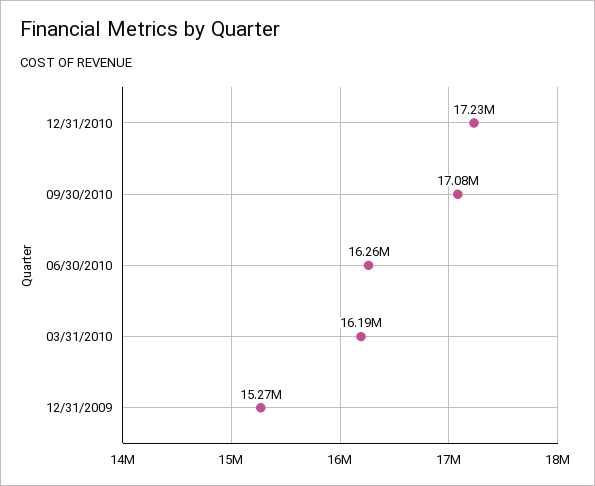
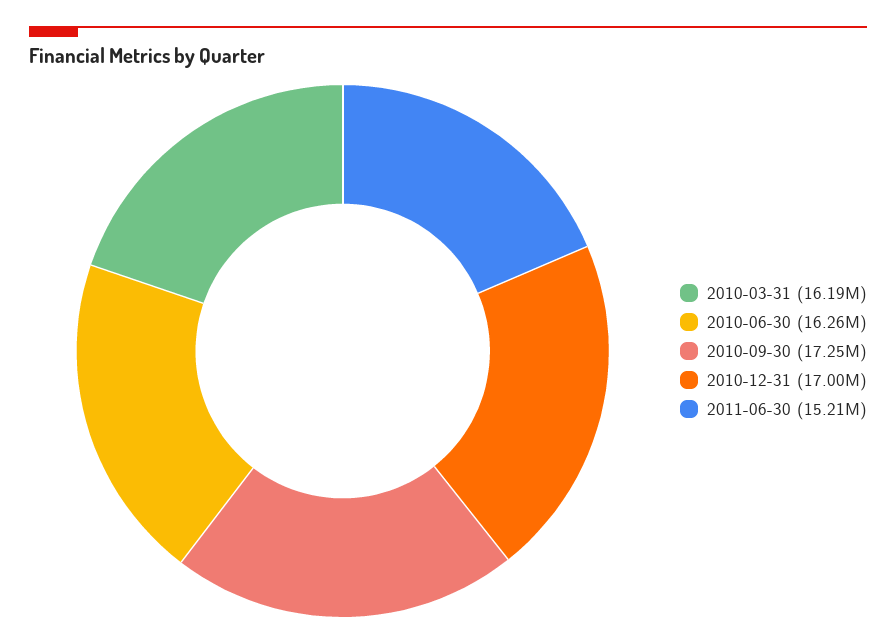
12/31/2010: 17230000 -> 17000000
09/30/2010: 17080000 -> 17250000
12/31/2009: 15270000 -> none
2011-06-30: none -> 15210000

